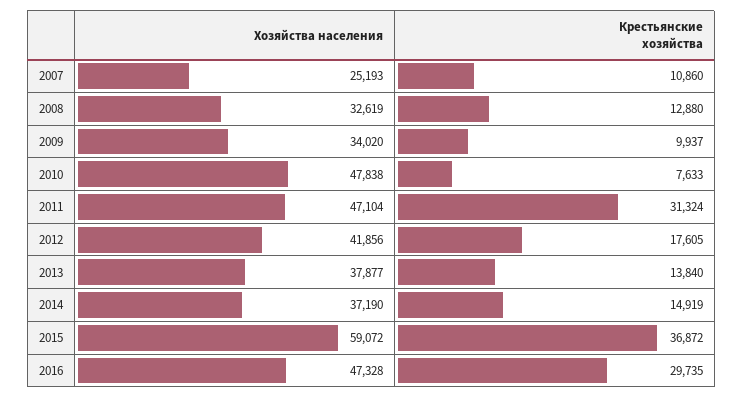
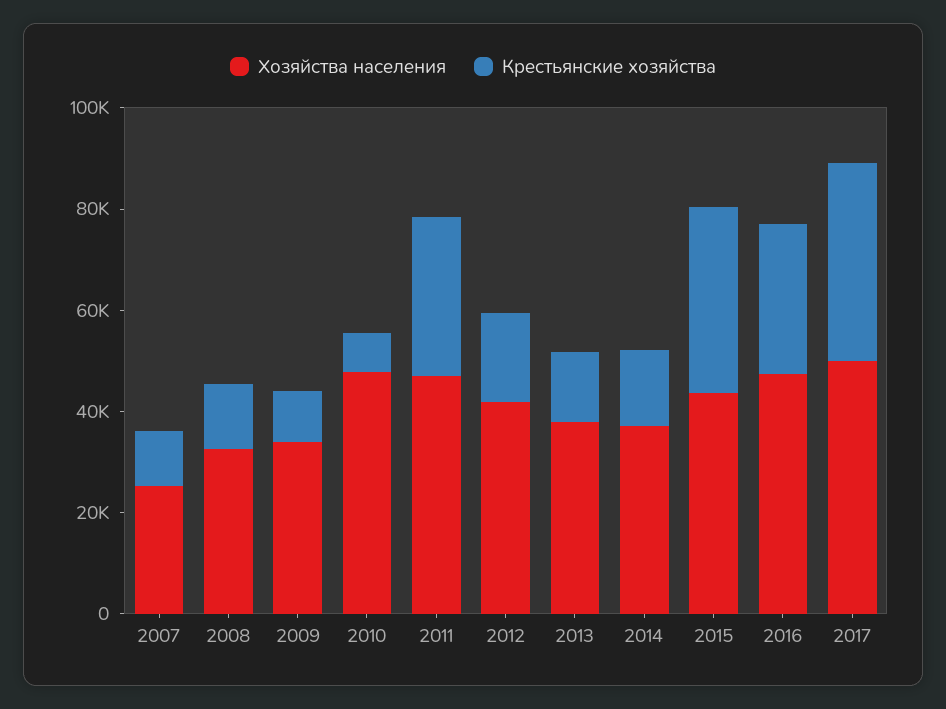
Хозяйства населения, 2015: 59072 -> 45000
Хозяйства населения, 2017: none -> 50000
Крестьянские хозяйства, 2017: none -> 40000

